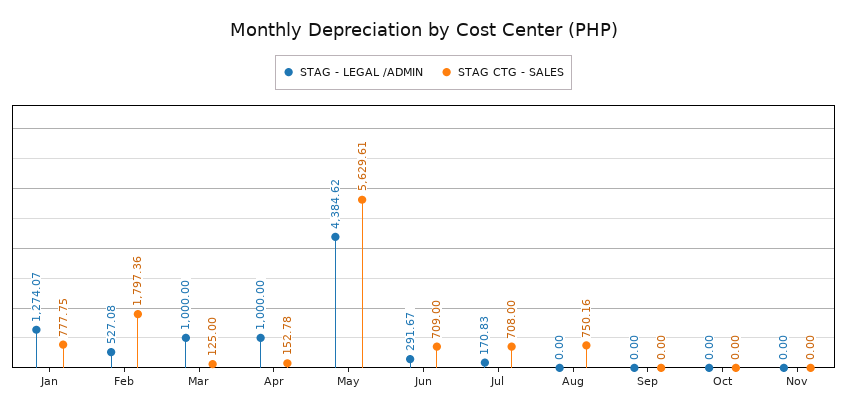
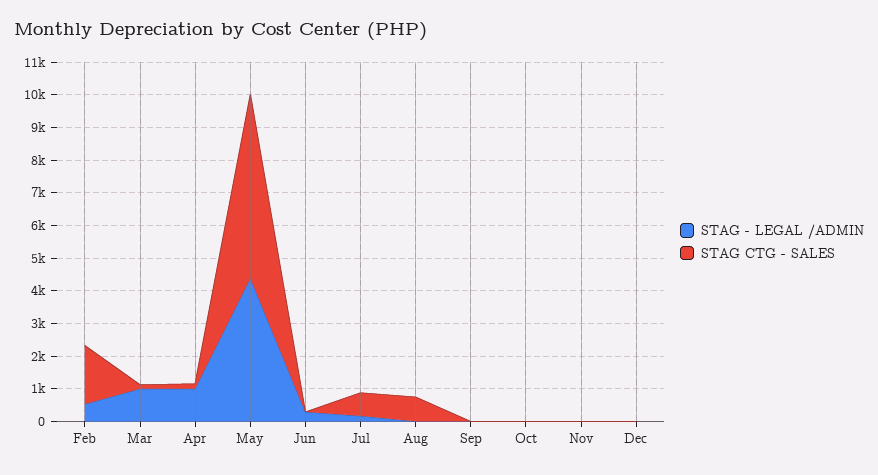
STAG - LEGAL /ADMIN, Jan: 1274.07 -> none
STAG CTG - SALES, Jan: 777.75 -> none
STAG CTG - SALES, Jun: 709 -> 0
STAG - LEGAL /ADMIN, Dec: none -> 0
STAG CTG - SALES, Dec: none -> 0

